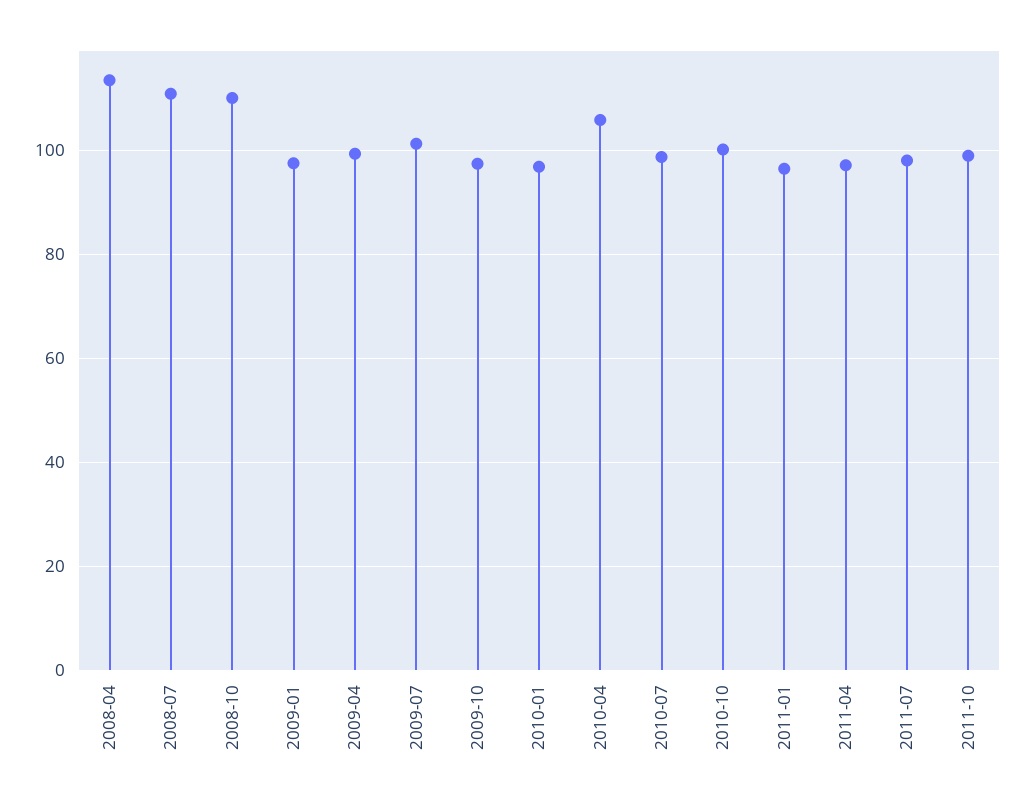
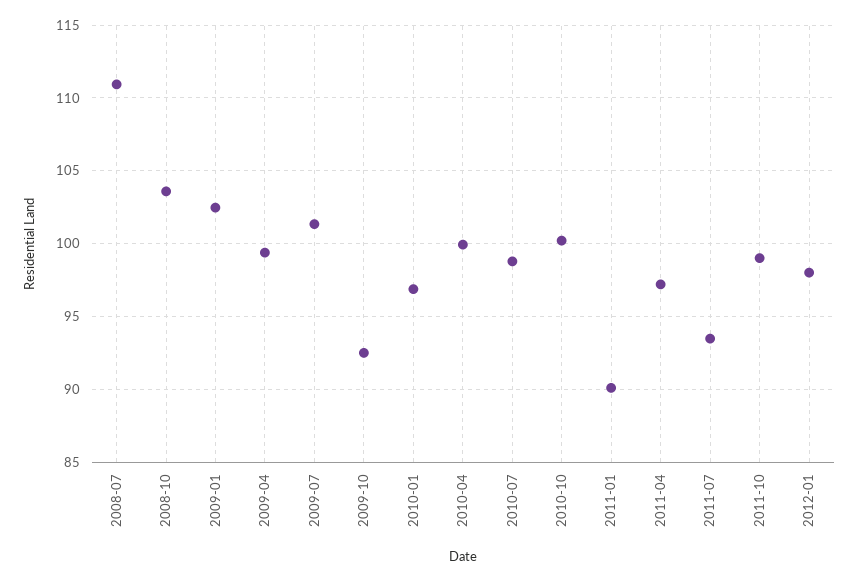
2008-04: 114 -> none
2008-10: 110 -> 103.5
2009-01: 98 -> 102.5
2009-10: 98 -> 92.5
2010-04: 106 -> 100
2011-01: 96 -> 90
2011-07: 98 -> 93.5
2012-01: none -> 98

